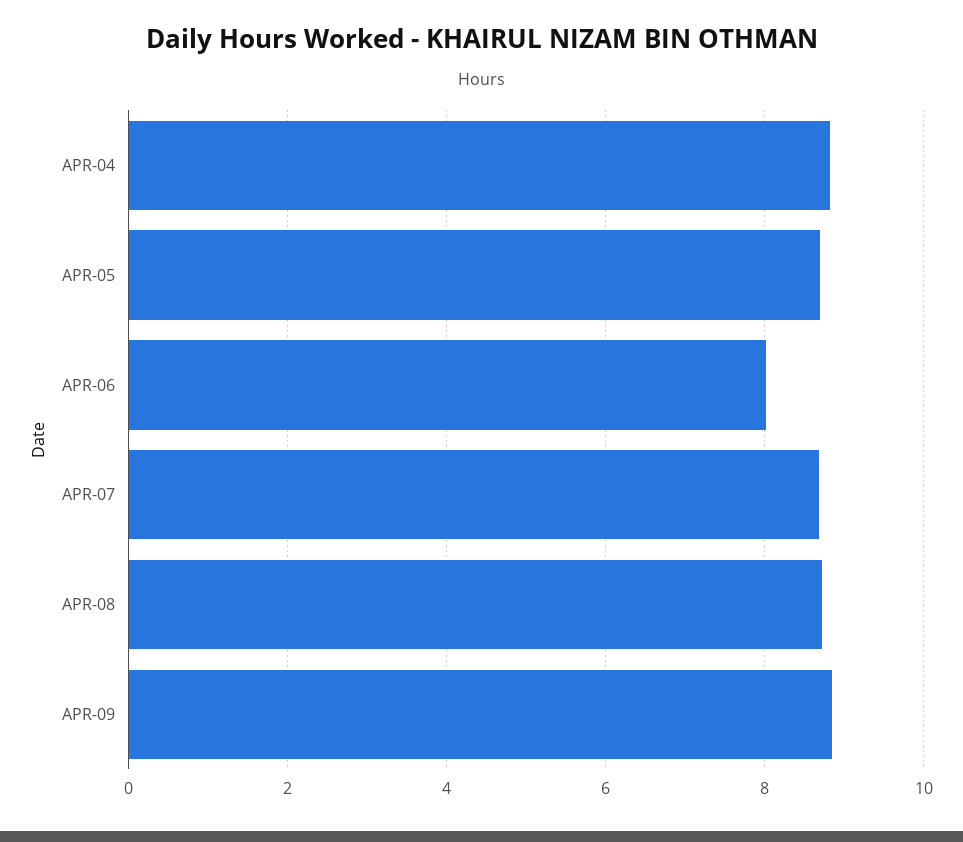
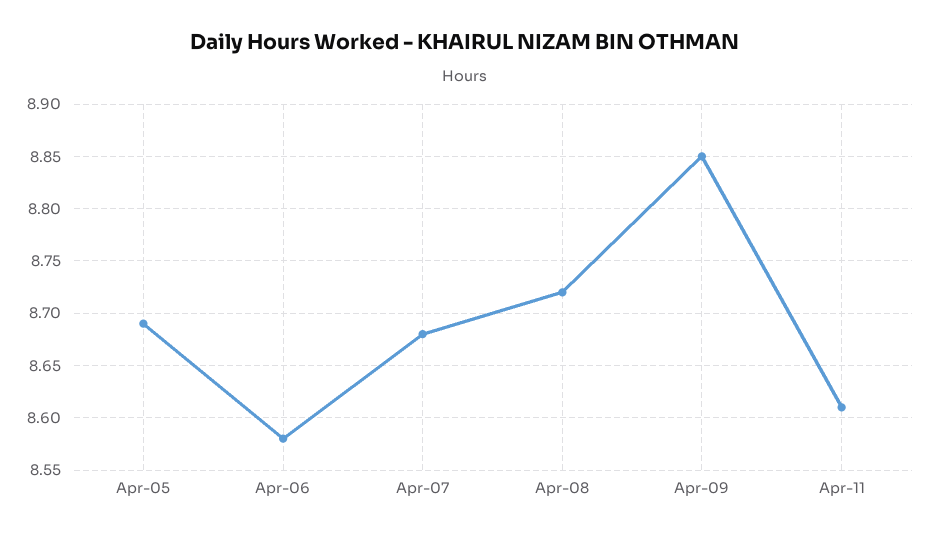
APR-04: 8.8 -> none
APR-06: 8 -> 8.58
Apr-11: none -> 8.61

